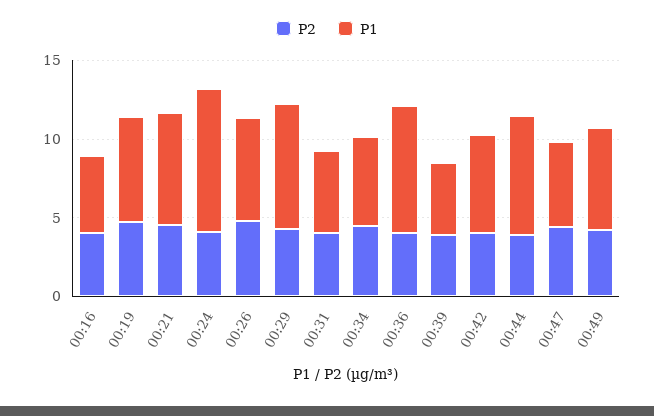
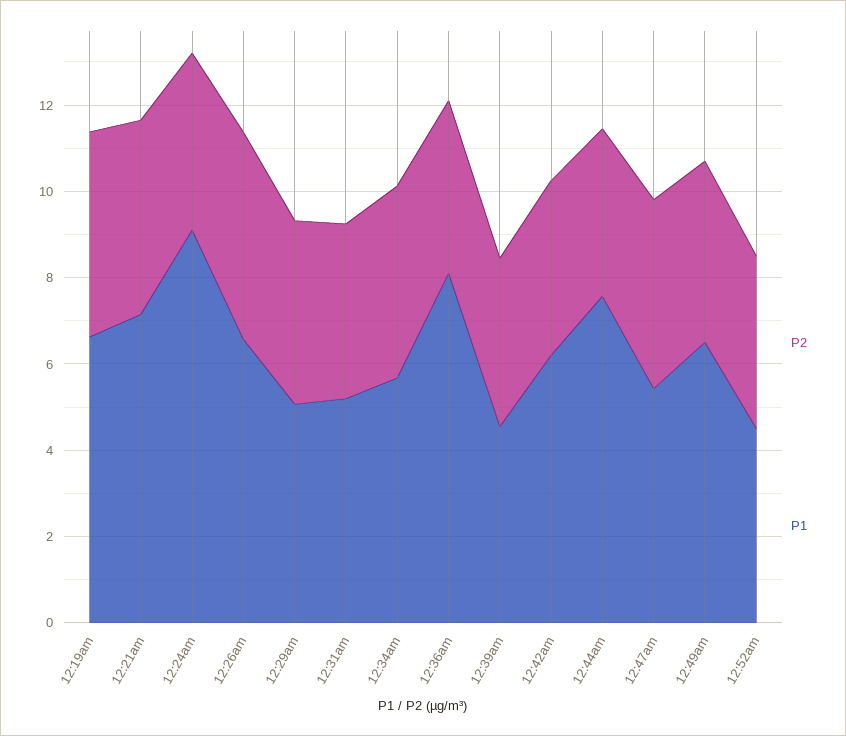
P2, 00:16: 4 -> none
P1, 00:16: 5 -> none
P1, 00:29: 8 -> 5
P2, 12:52am: none -> 4
P1, 12:52am: none -> 4.5

